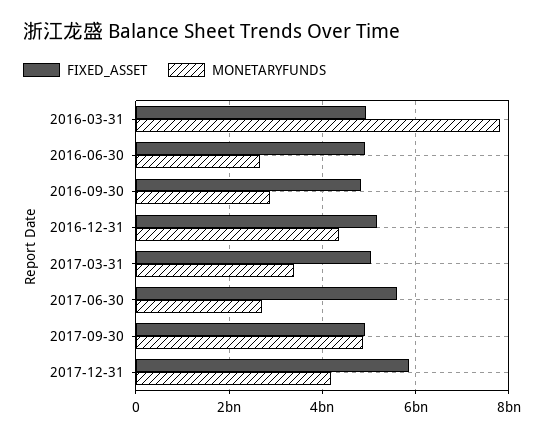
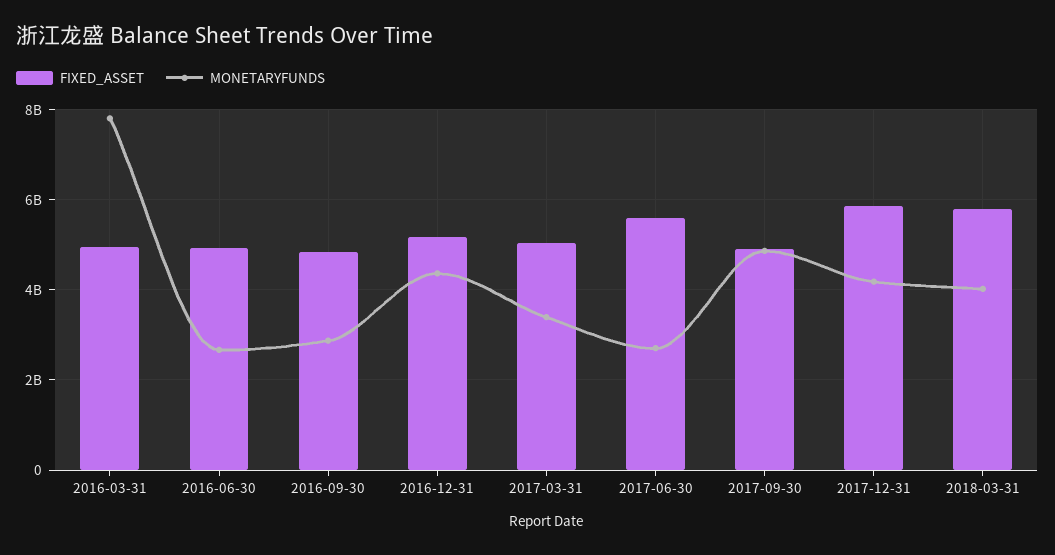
FIXED_ASSET, 2018-03-31: none -> 5800000000
MONETARYFUNDS, 2018-03-31: none -> 4000000000

